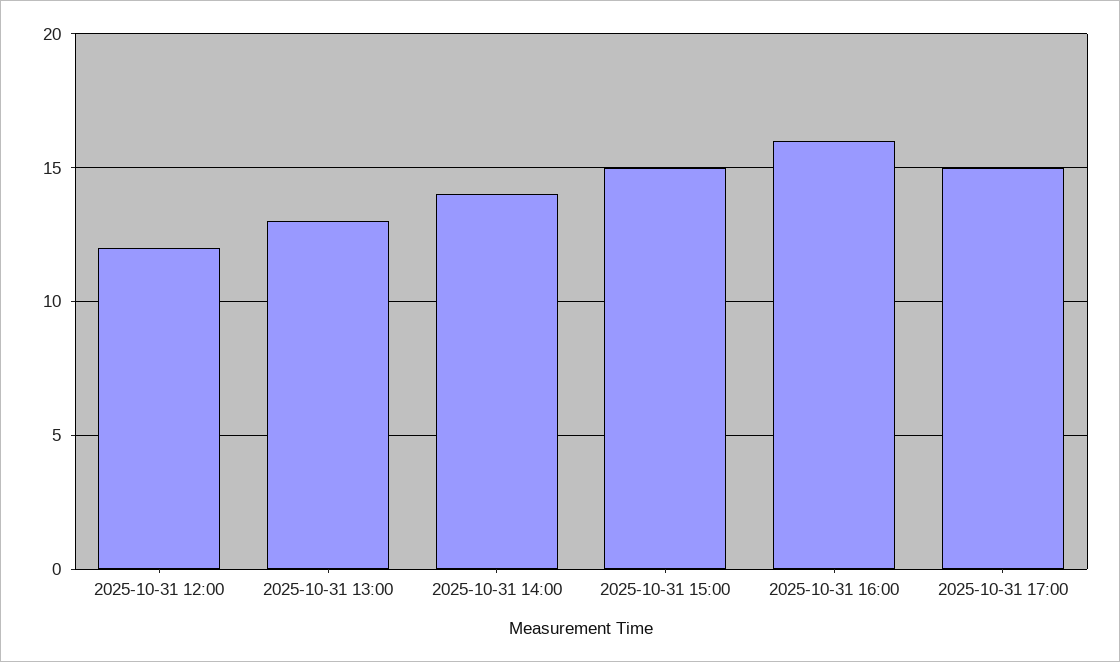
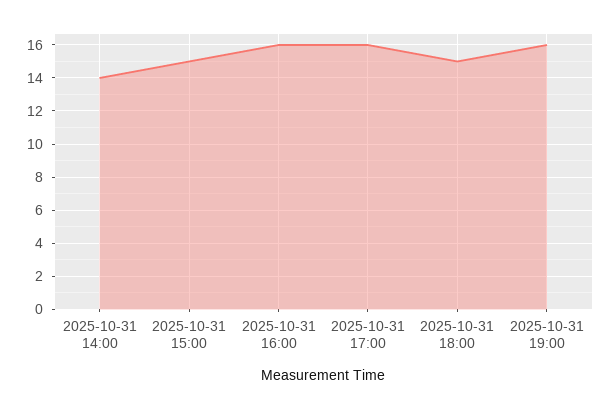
2025-10-31 12:00: 12 -> none
2025-10-31 13:00: 13 -> none
2025-10-31 17:00: 15 -> 16
2025-10-31 18:00: none -> 15
2025-10-31 19:00: none -> 16

